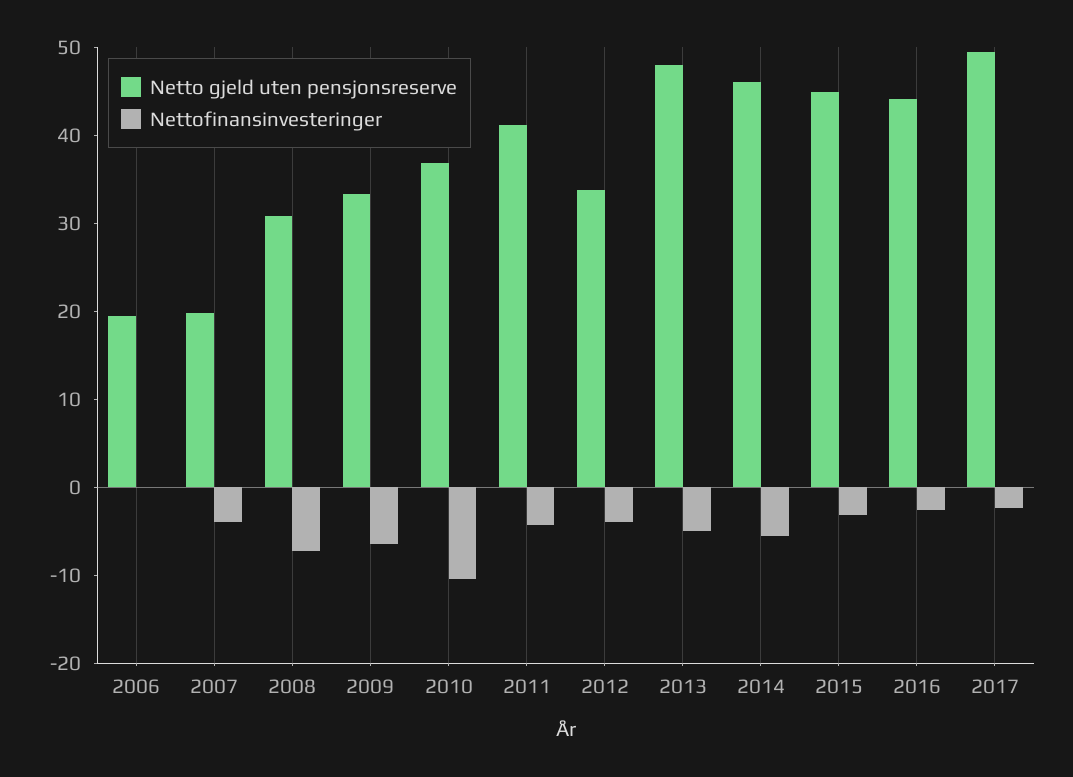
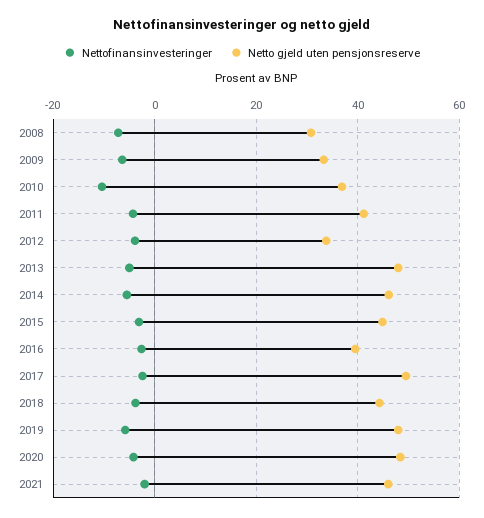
Netto gjeld uten pensjonsreserve, 2006: 20 -> none
Nettofinansinvesteringer, 2006: 0 -> none
Netto gjeld uten pensjonsreserve, 2007: 20 -> none
Nettofinansinvesteringer, 2007: -4 -> none
Netto gjeld uten pensjonsreserve, 2016: 44 -> 40
Nettofinansinvesteringer, 2018: none -> -4
Netto gjeld uten pensjonsreserve, 2018: none -> 44
Nettofinansinvesteringer, 2019: none -> -6
Netto gjeld uten pensjonsreserve, 2019: none -> 48
Nettofinansinvesteringer, 2020: none -> -4
Netto gjeld uten pensjonsreserve, 2020: none -> 48
Nettofinansinvesteringer, 2021: none -> -2
Netto gjeld uten pensjonsreserve, 2021: none -> 46

